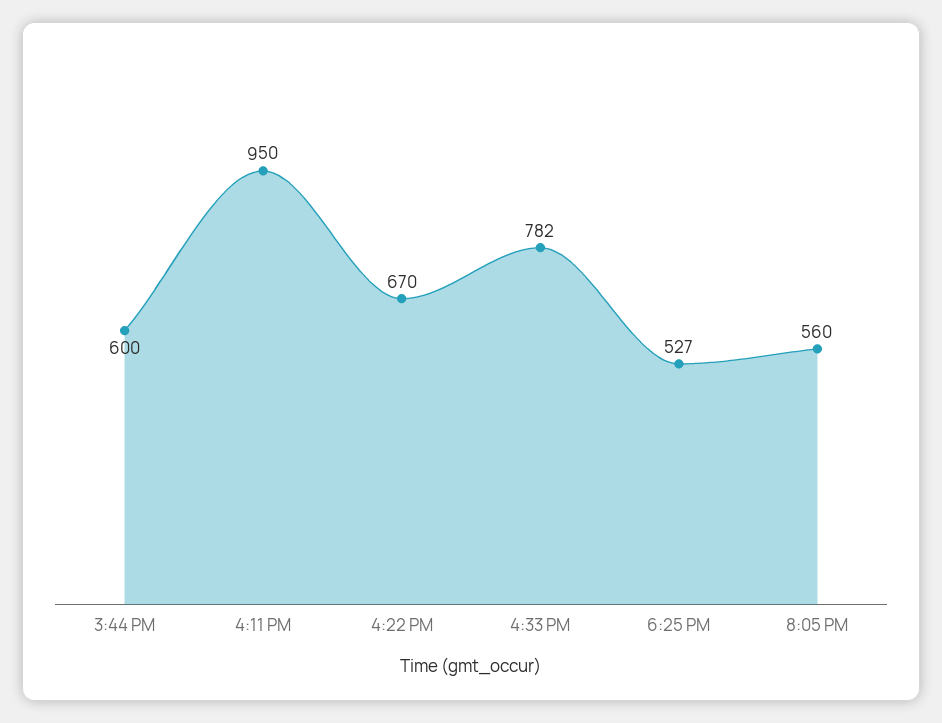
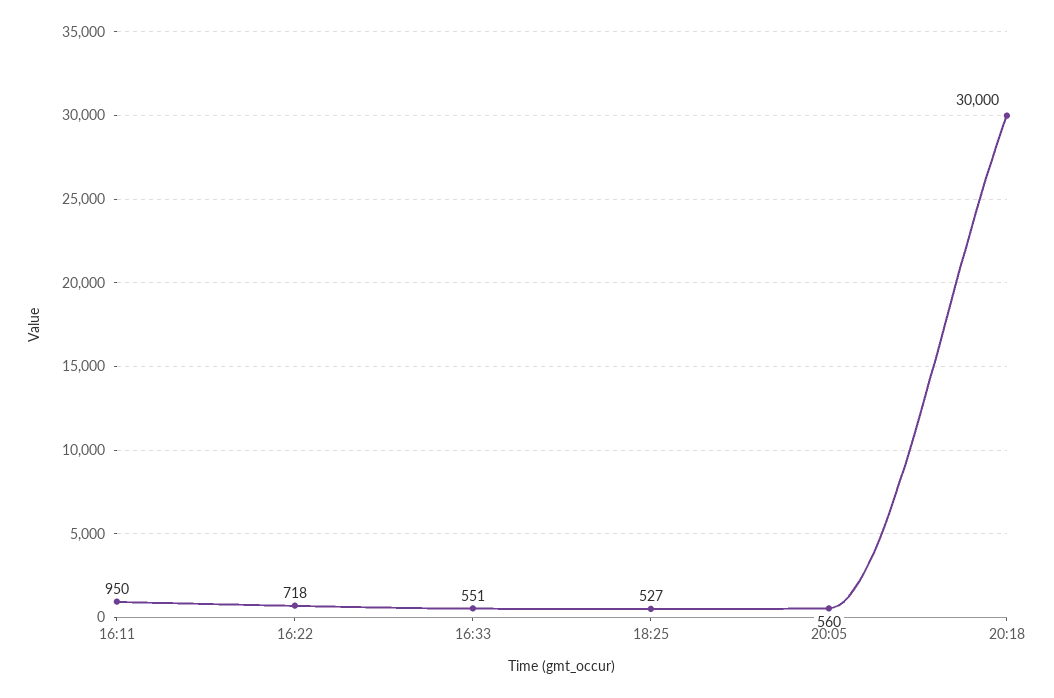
3:44 PM: 600 -> none
4:22 PM: 670 -> 718
4:33 PM: 782 -> 551
20:18: none -> 30000

